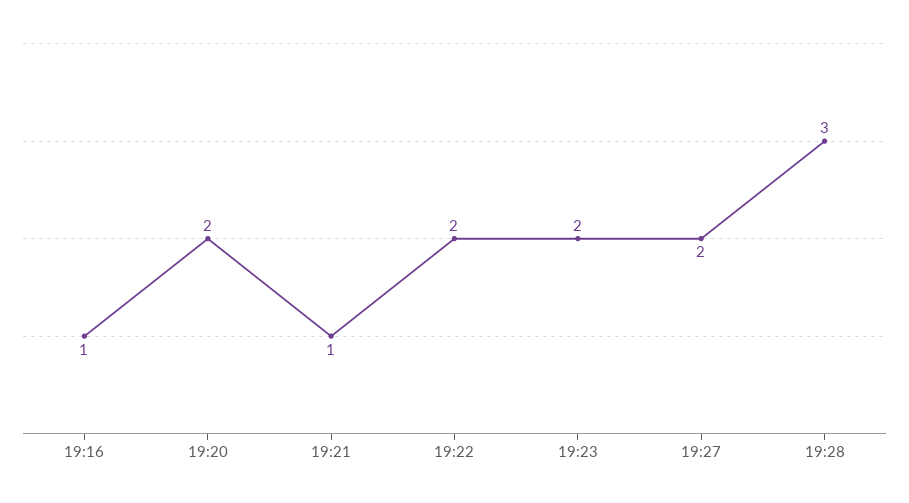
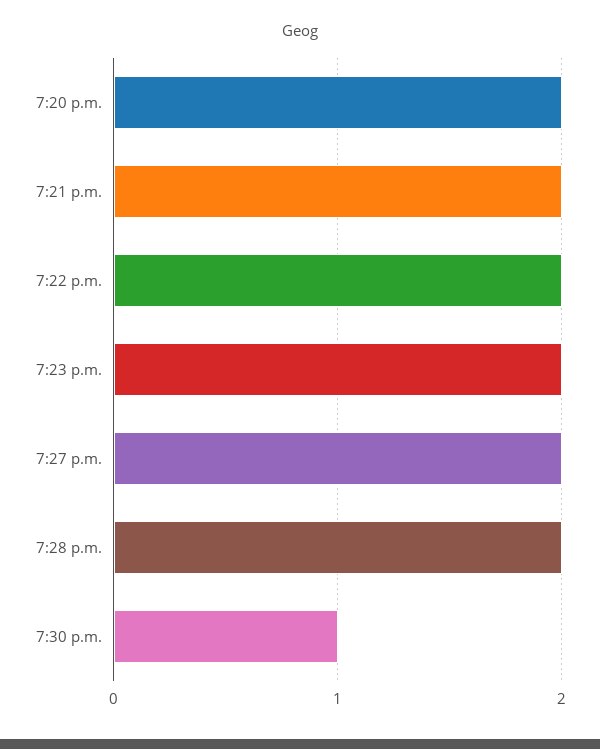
19:16: 1 -> none
19:21: 1 -> 2
19:28: 3 -> 2
7:30 p.m.: none -> 1

